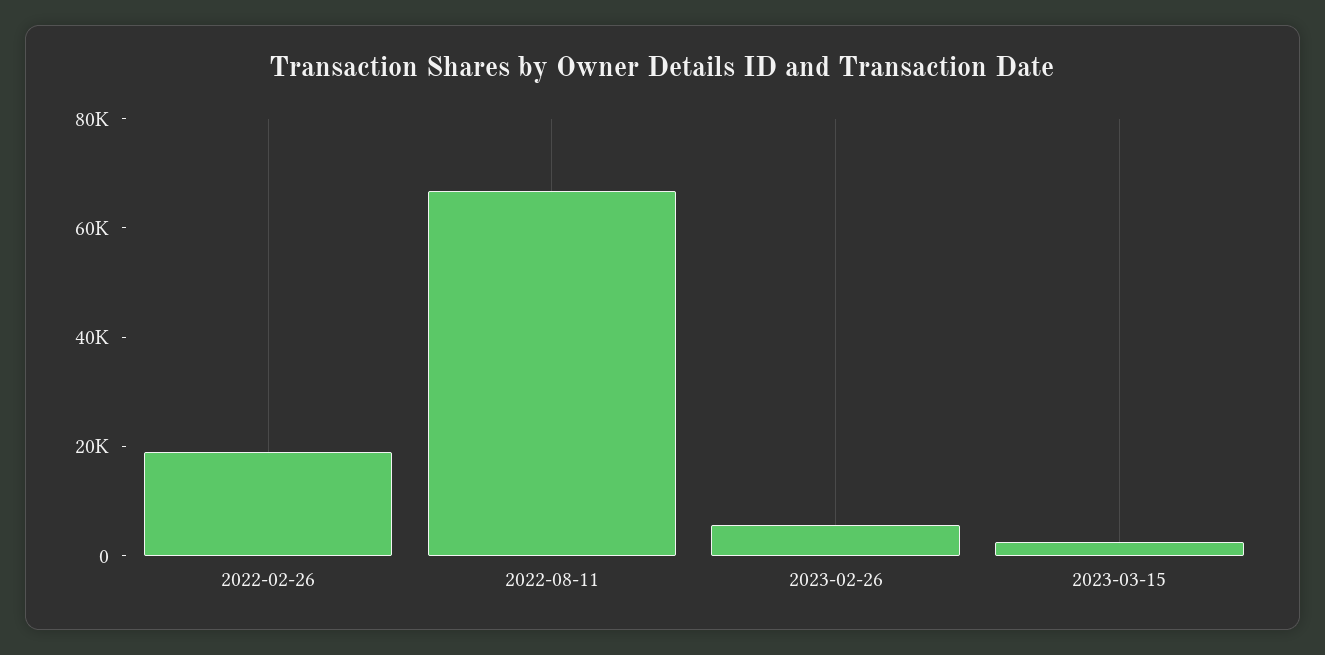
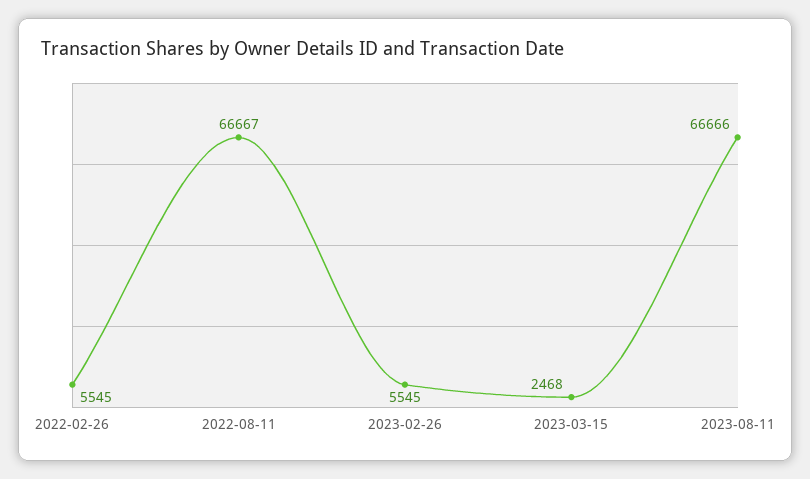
2022-02-26: 20000 -> 5545
2023-08-11: none -> 66666

